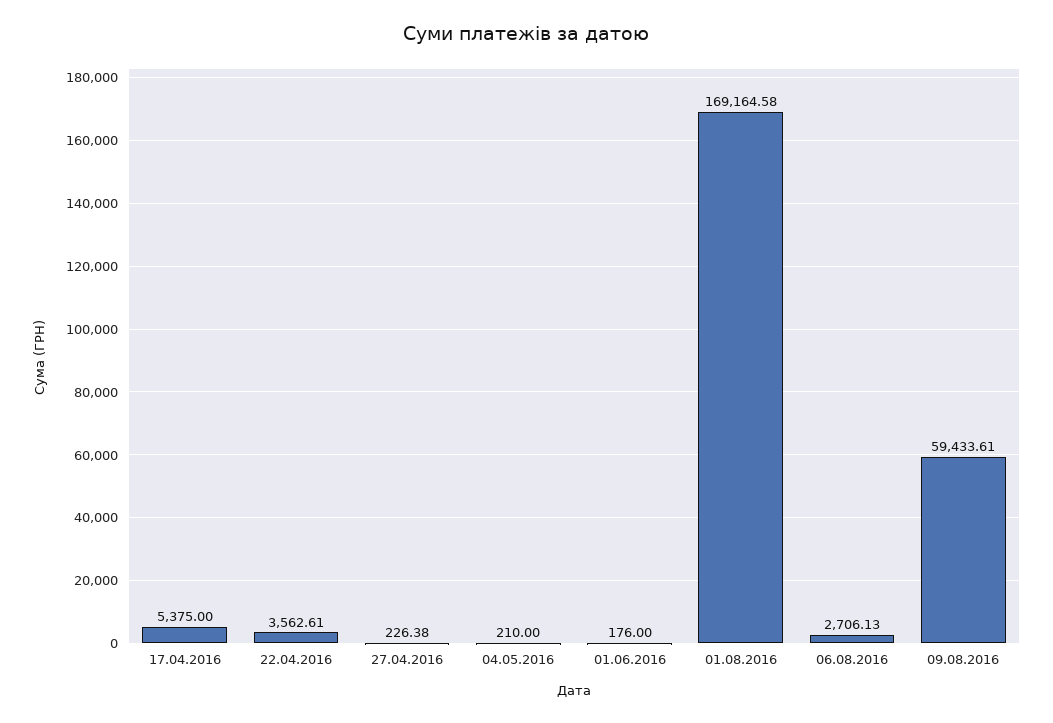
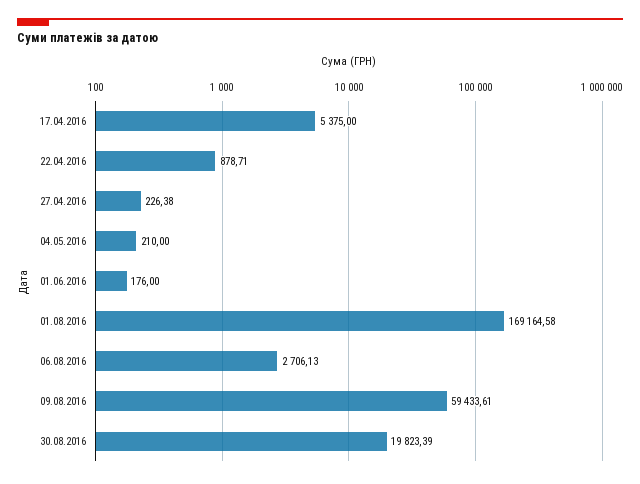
22.04.2016: 3562.61 -> 878.71
30.08.2016: none -> 19823.39

